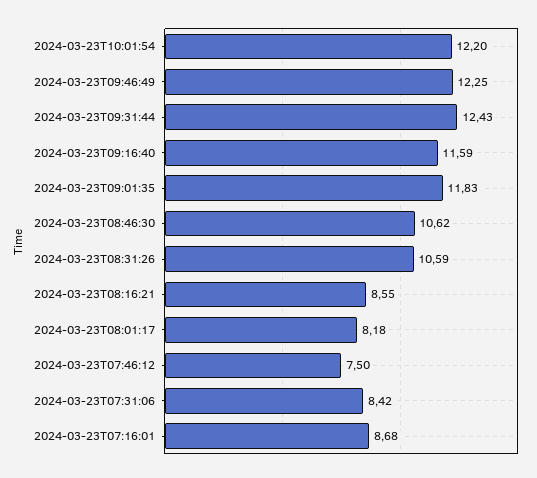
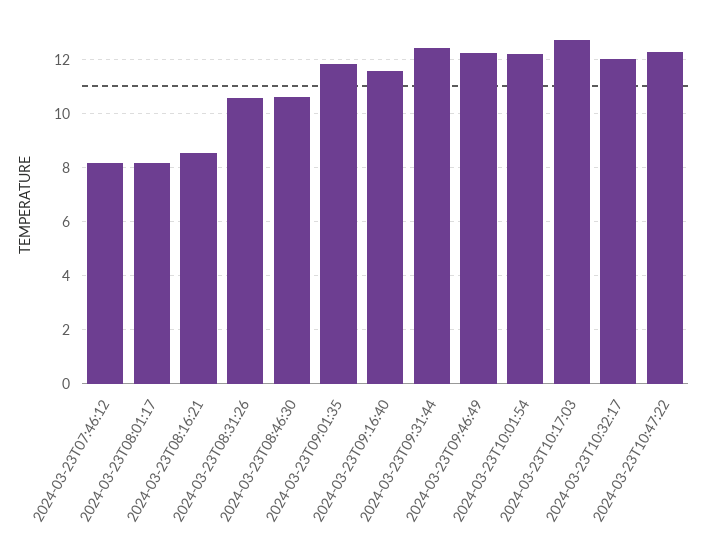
2024-03-23T07:46:12: 7.5 -> 8.25
2024-03-23T07:31:06: 8.42 -> none
2024-03-23T07:16:01: 8.68 -> none
2024-03-23T10:17:03: none -> 12.75
2024-03-23T10:32:17: none -> 12
2024-03-23T10:47:22: none -> 12.25

